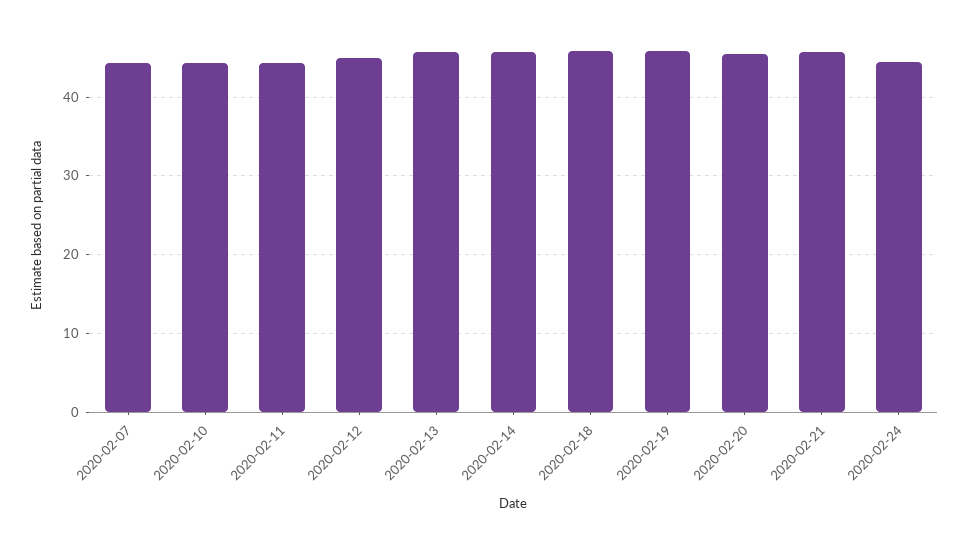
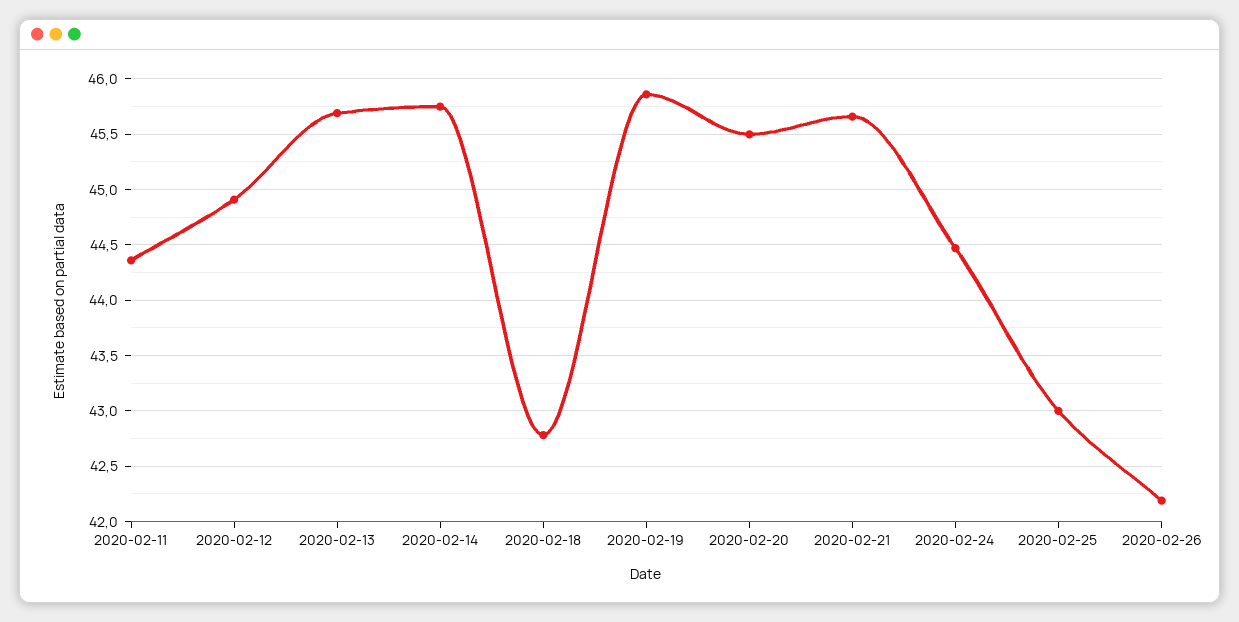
2020-02-07: 44 -> none
2020-02-10: 44 -> none
2020-02-18: 46 -> 42.8
2020-02-25: none -> 43
2020-02-26: none -> 42.2

